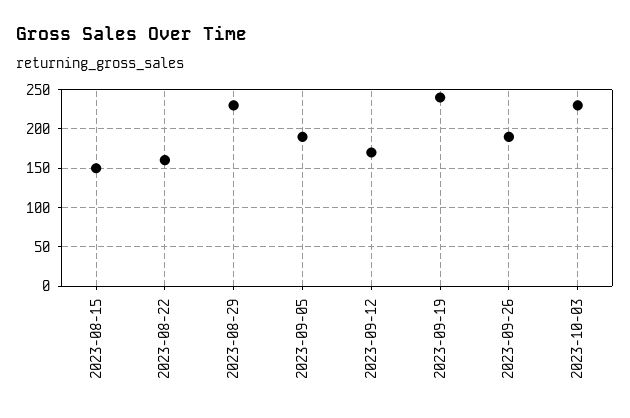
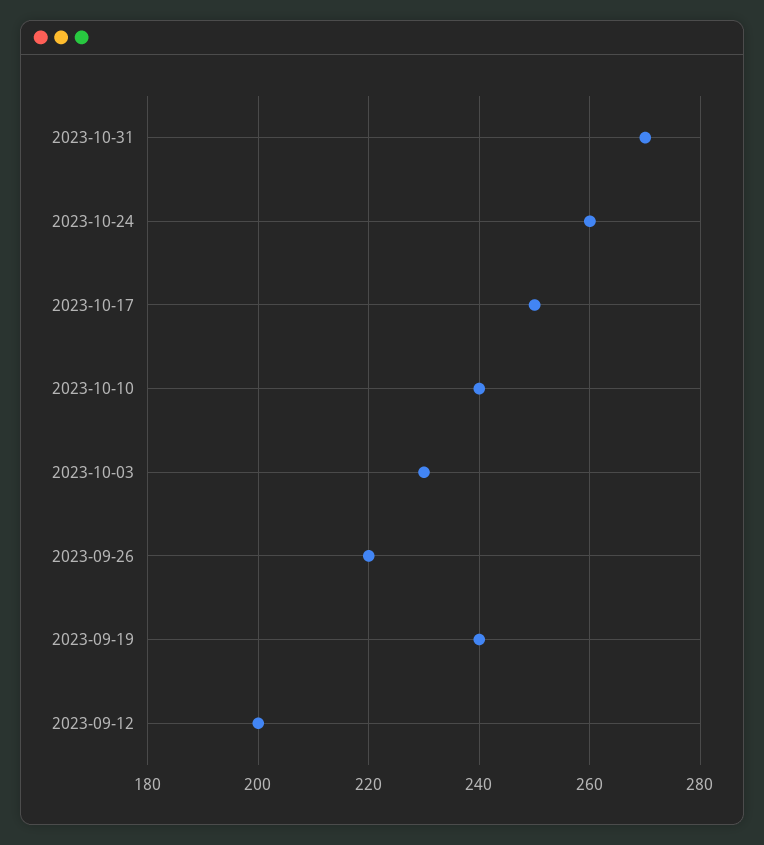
2023-08-15: 150 -> none
2023-08-22: 160 -> none
2023-08-29: 230 -> none
2023-09-05: 190 -> none
2023-09-12: 170 -> 200
2023-09-26: 190 -> 220
2023-10-31: none -> 270
2023-10-24: none -> 260
2023-10-17: none -> 250
2023-10-10: none -> 240

